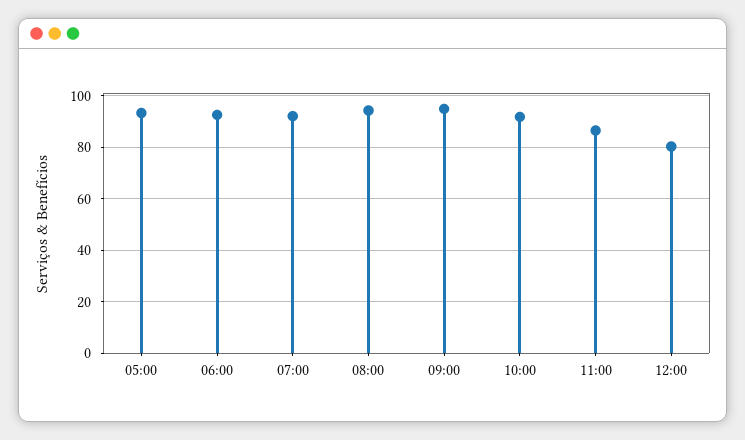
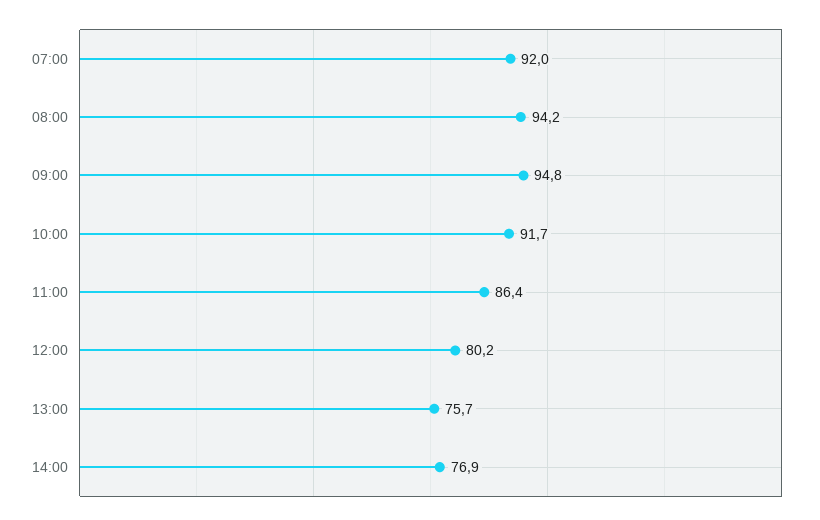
05:00: 92.5 -> none
06:00: 92.5 -> none
13:00: none -> 75.7
14:00: none -> 76.9

